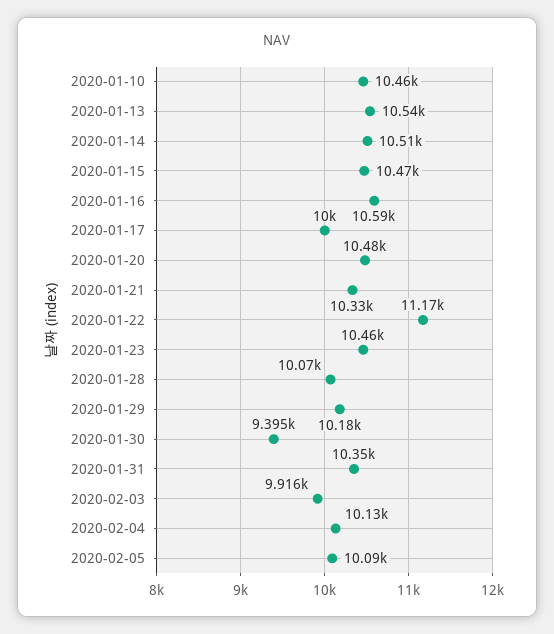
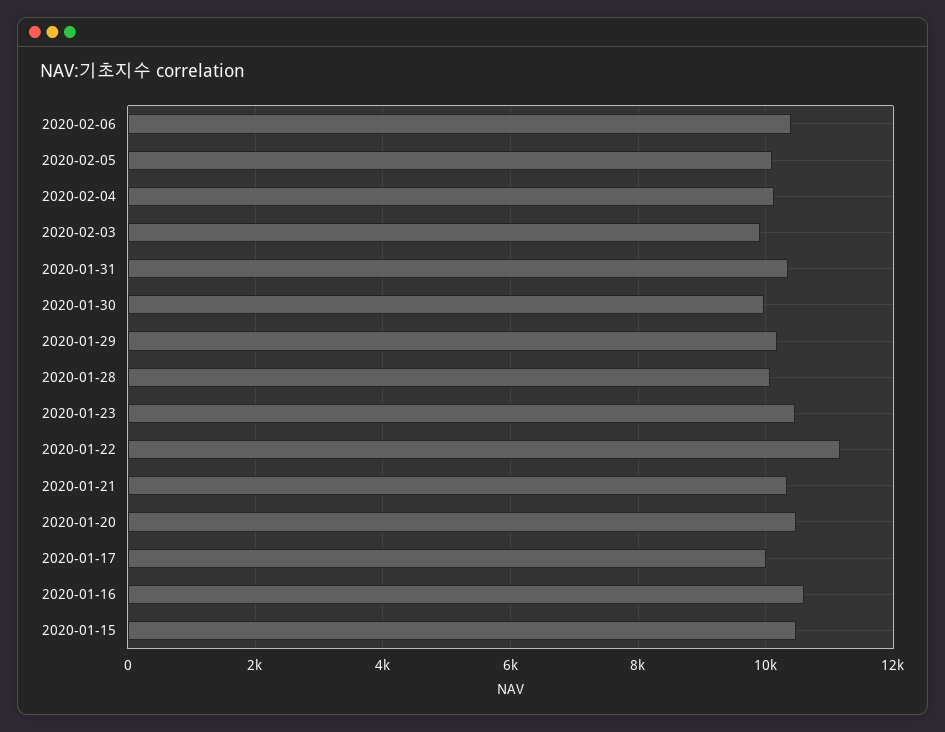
2020-01-10: 10460 -> none
2020-01-13: 10540 -> none
2020-01-14: 10510 -> none
2020-01-30: 9395 -> 10000
2020-02-06: none -> 10400

